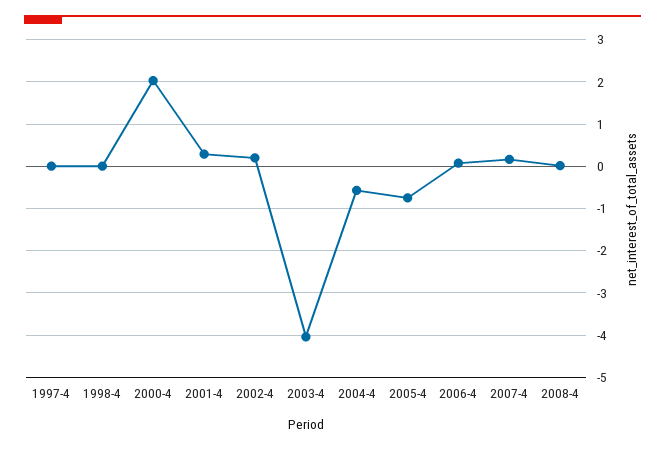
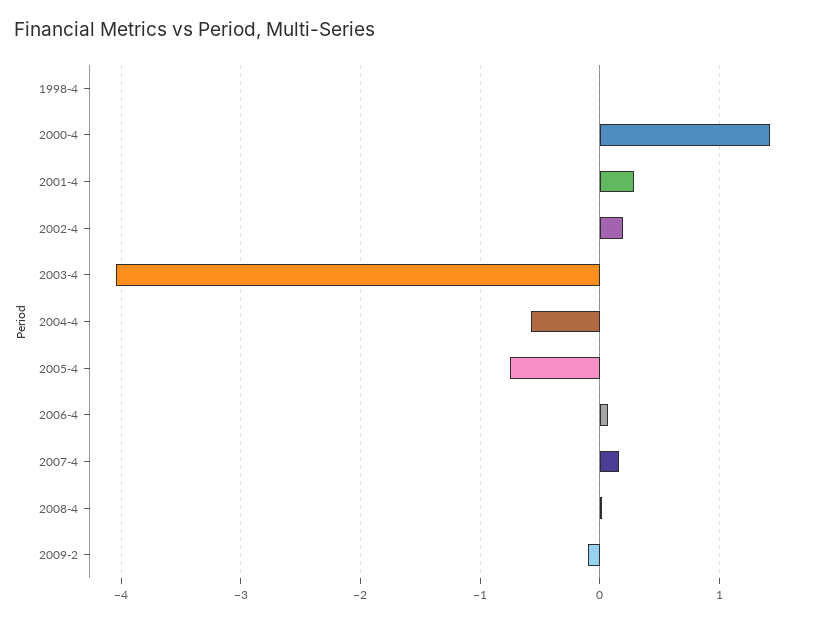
1997-4: 0 -> none
2000-4: 2 -> 1.4
2009-2: none -> -0.1

